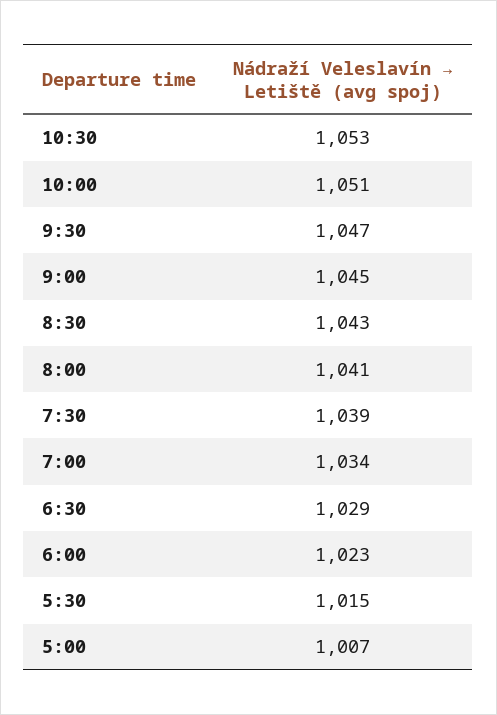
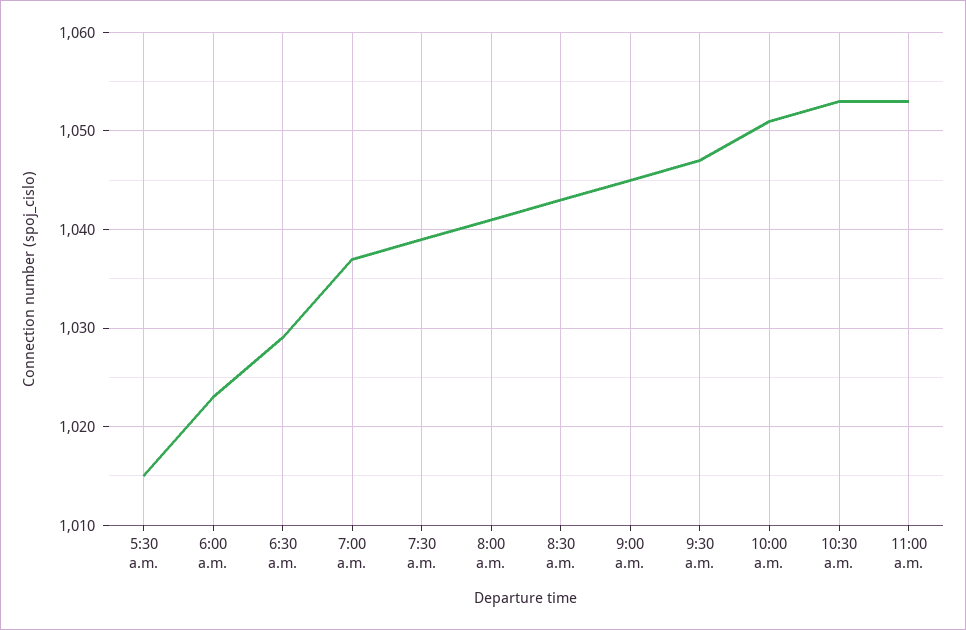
7:00: 1034 -> 1037
5:00: 1007 -> none
11:00 a.m.: none -> 1053

